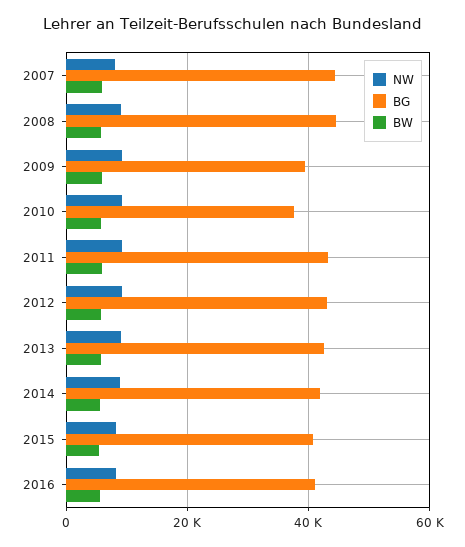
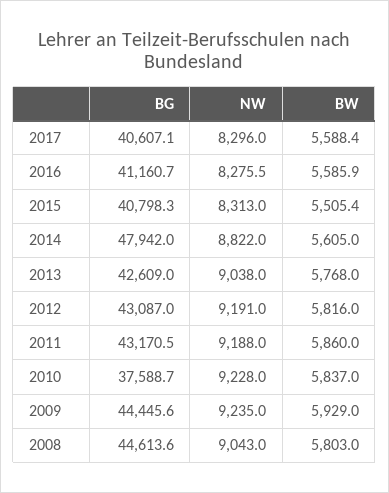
NW, 2007: 8000 -> none
BG, 2007: 44000 -> none
BW, 2007: 6000 -> none
BG, 2009: 40000 -> 44445.6
BG, 2014: 42000 -> 47942
BG, 2017: none -> 40607.1
NW, 2017: none -> 8296
BW, 2017: none -> 5588.4

